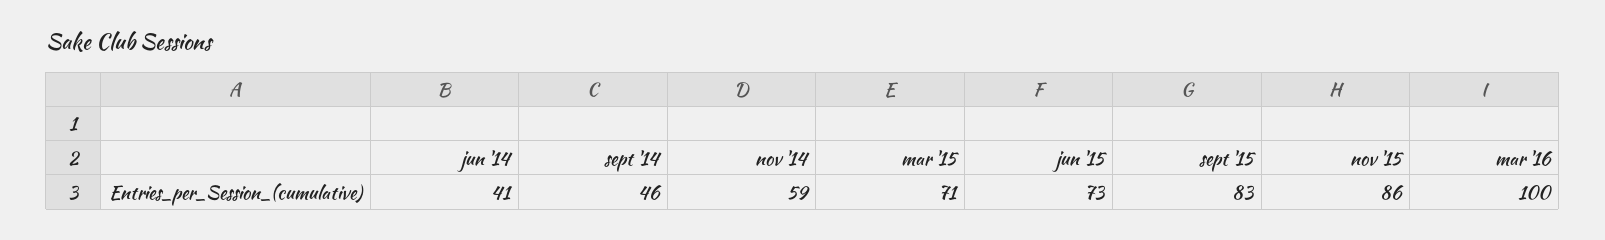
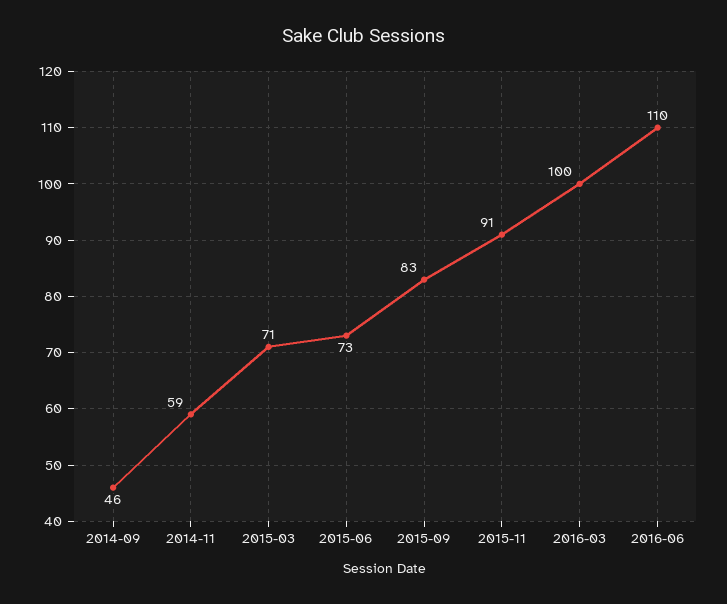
jun '14: 41 -> none
nov '15: 86 -> 91
2016-06: none -> 110

